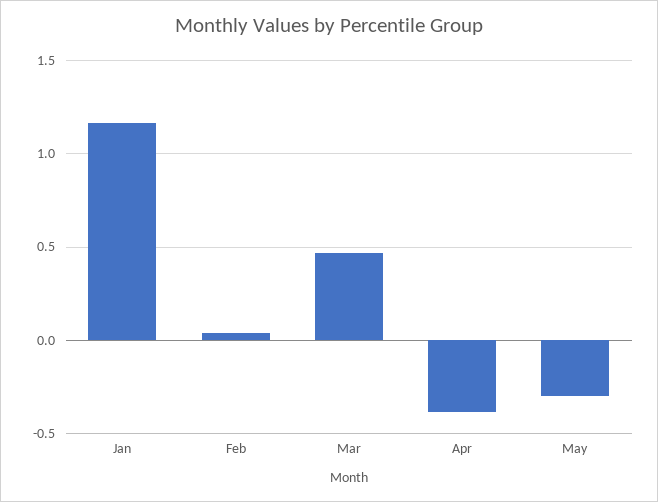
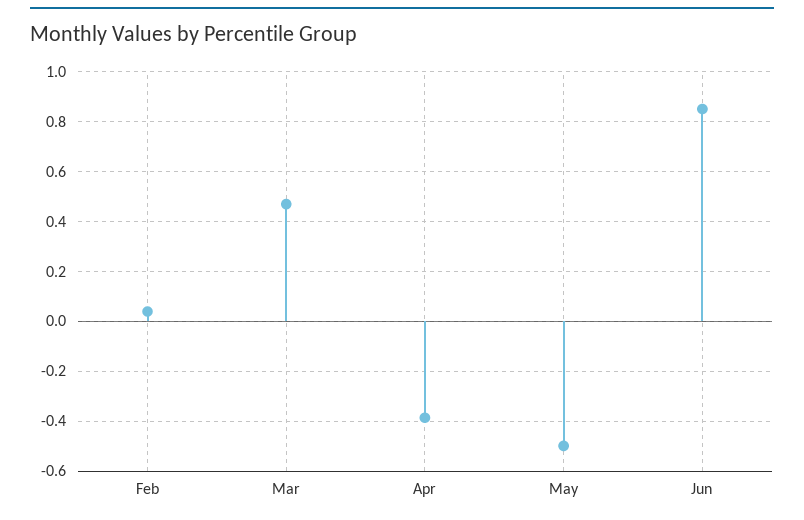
Jan: 1.15 -> none
May: -0.3 -> -0.5
Jun: none -> 0.85

